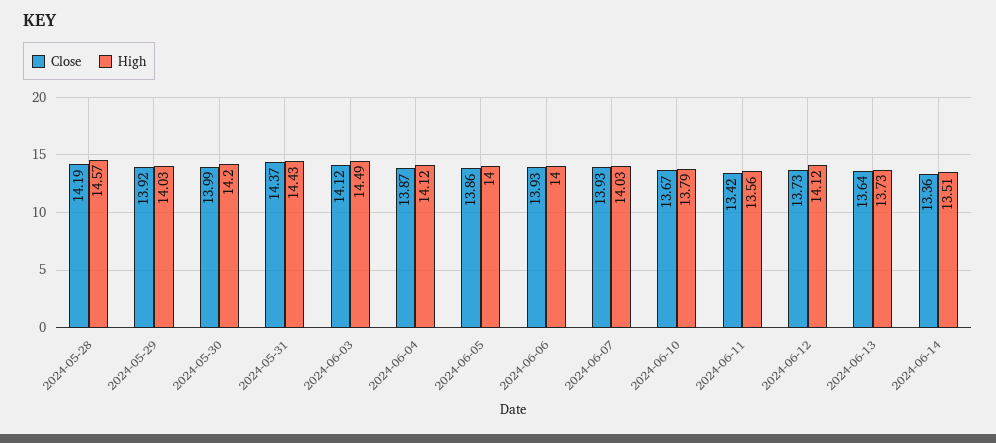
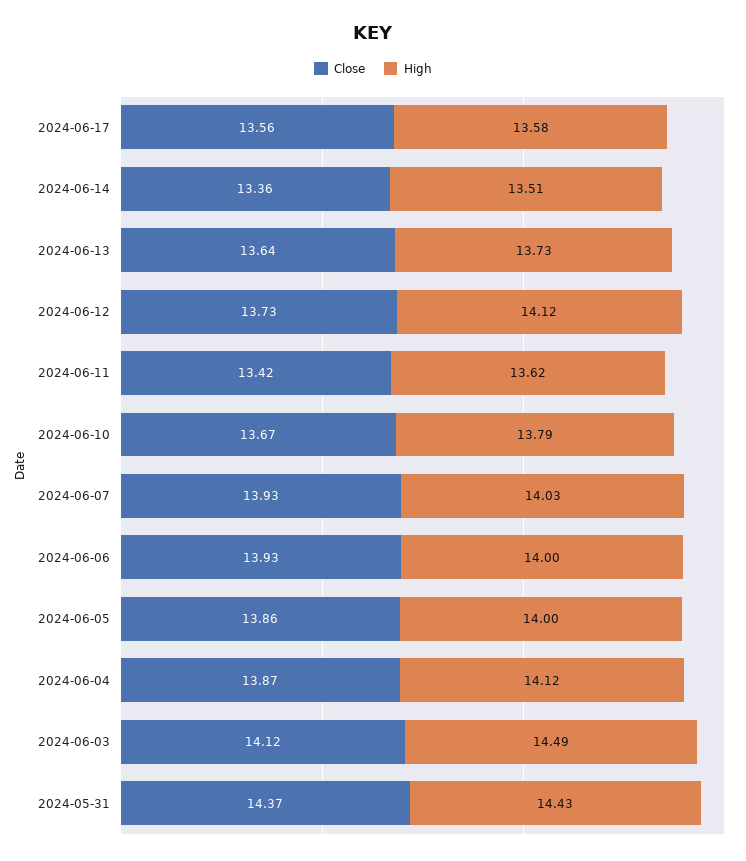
Close, 2024-05-28: 14.19 -> none
High, 2024-05-28: 14.57 -> none
Close, 2024-05-29: 13.92 -> none
High, 2024-05-29: 14.03 -> none
Close, 2024-05-30: 13.99 -> none
High, 2024-05-30: 14.2 -> none
High, 2024-06-11: 13.56 -> 13.62
Close, 2024-06-17: none -> 13.56
High, 2024-06-17: none -> 13.58

